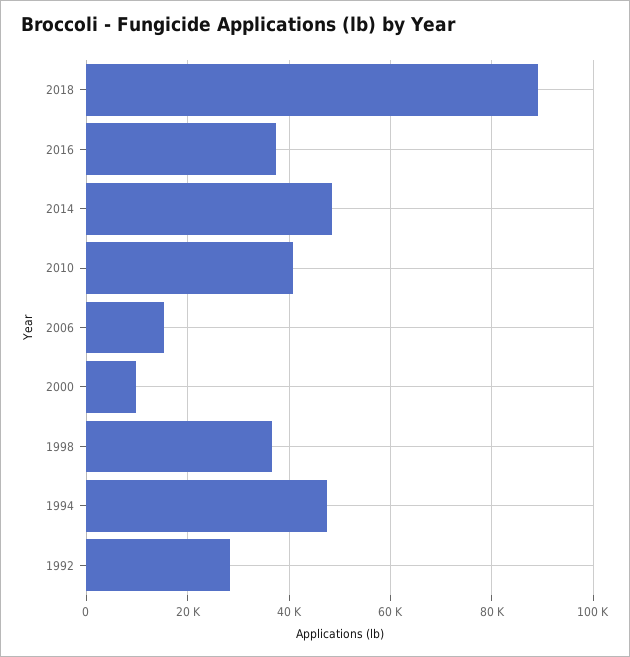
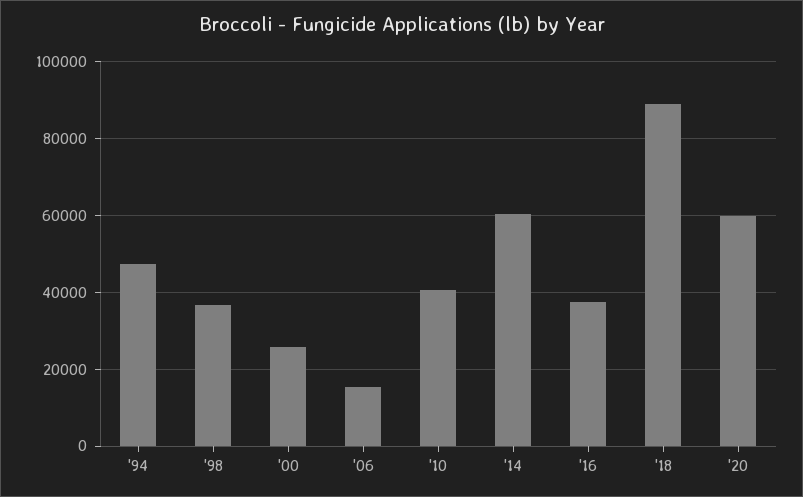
2014: 48000 -> 60000
2000: 10000 -> 26000
1992: 28000 -> none
'20: none -> 60000

